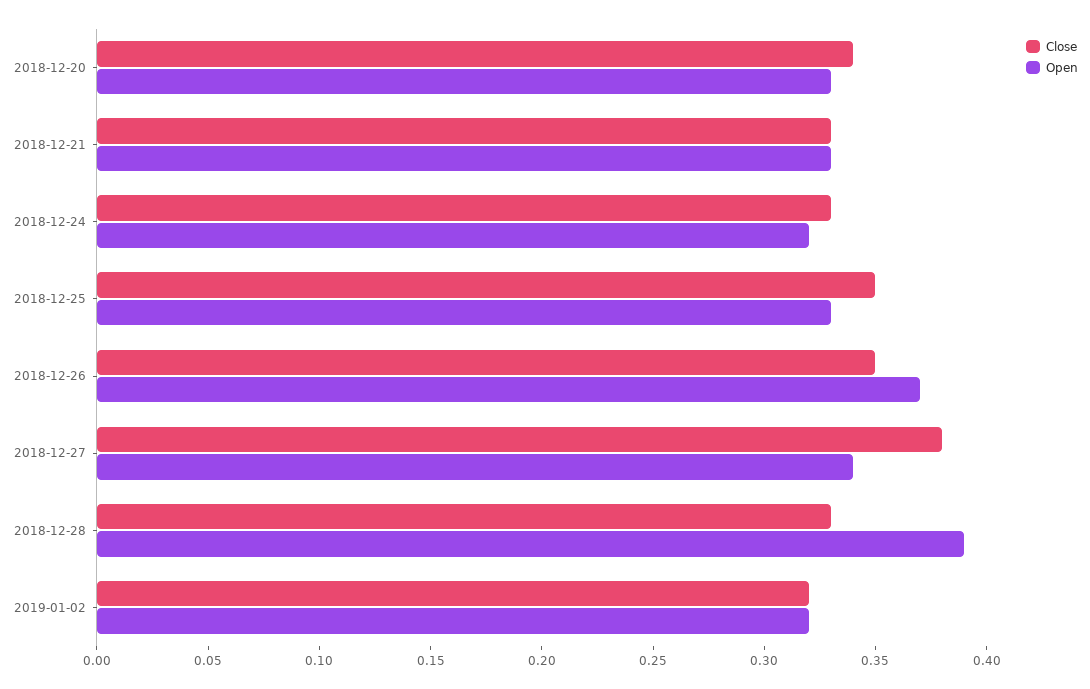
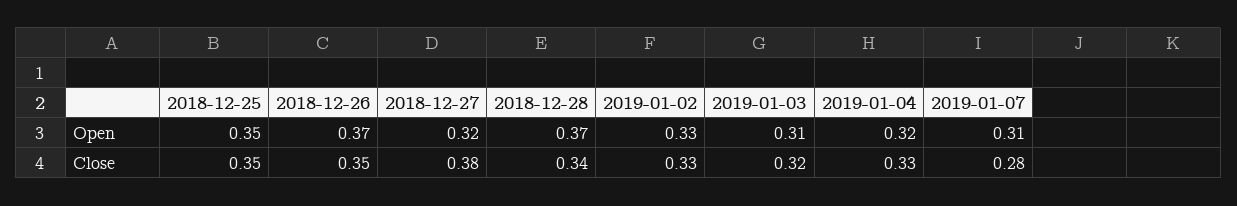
Close, 2018-12-20: 0.34 -> none
Open, 2018-12-20: 0.33 -> none
Close, 2018-12-21: 0.33 -> none
Open, 2018-12-21: 0.33 -> none
Close, 2018-12-24: 0.33 -> none
Open, 2018-12-24: 0.32 -> none
Open, 2018-12-25: 0.33 -> 0.35
Open, 2018-12-27: 0.34 -> 0.32
Close, 2018-12-28: 0.33 -> 0.34
Open, 2018-12-28: 0.39 -> 0.37
Close, 2019-01-02: 0.32 -> 0.33
Open, 2019-01-02: 0.32 -> 0.33
Open, 2019-01-03: none -> 0.31
Open, 2019-01-04: none -> 0.32
Open, 2019-01-07: none -> 0.31
Close, 2019-01-03: none -> 0.32
Close, 2019-01-04: none -> 0.33
Close, 2019-01-07: none -> 0.28

